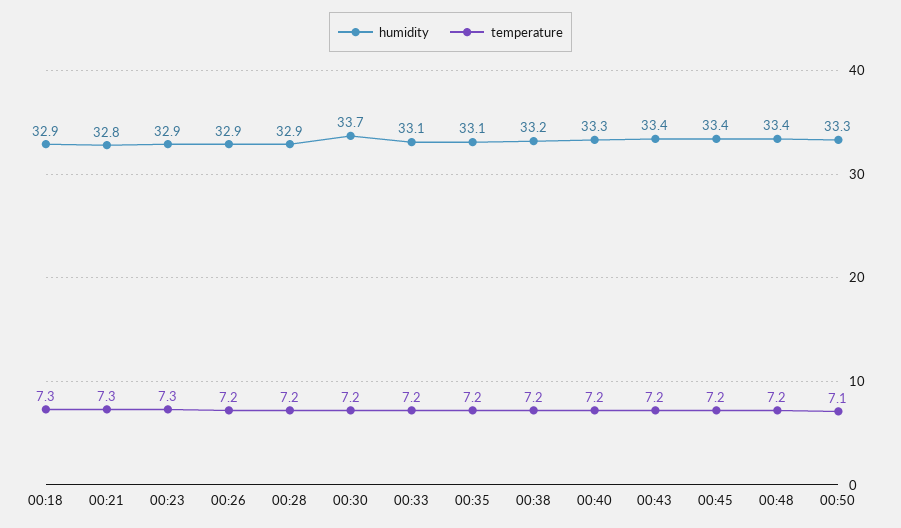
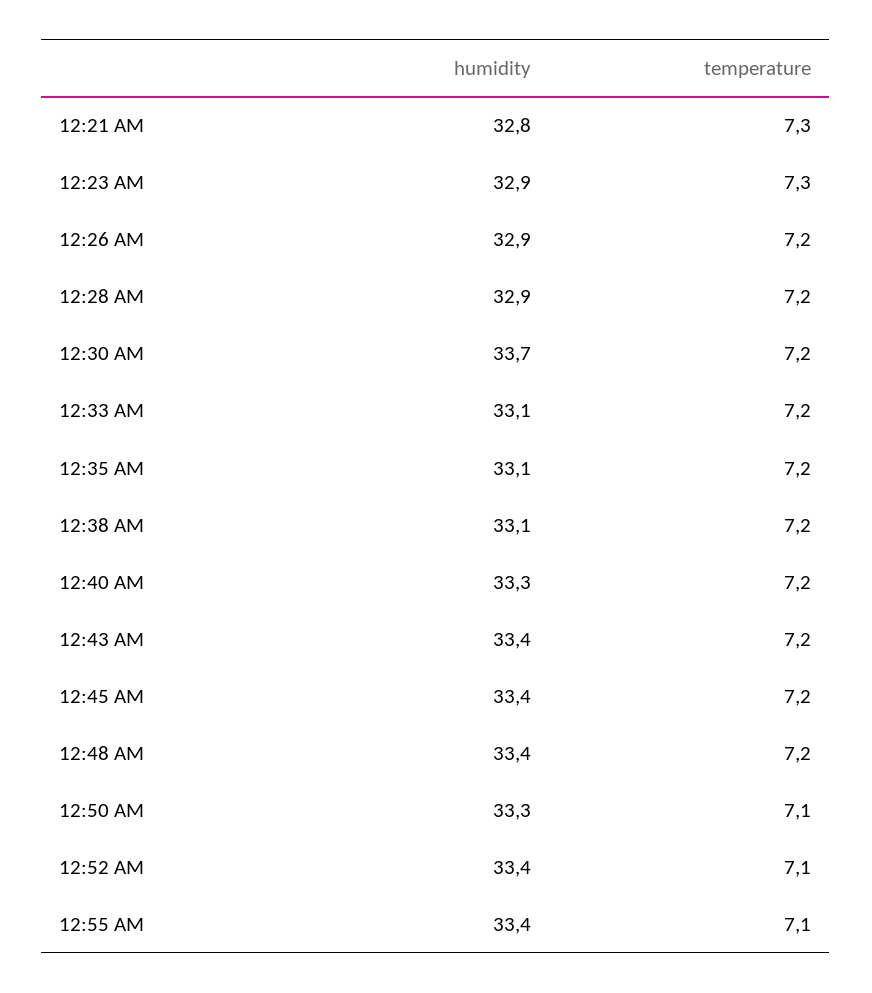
humidity, 00:18: 32.9 -> none
temperature, 00:18: 7.3 -> none
humidity, 00:38: 33.2 -> 33.1
humidity, 12:52 AM: none -> 33.4
temperature, 12:52 AM: none -> 7.1
humidity, 12:55 AM: none -> 33.4
temperature, 12:55 AM: none -> 7.1

